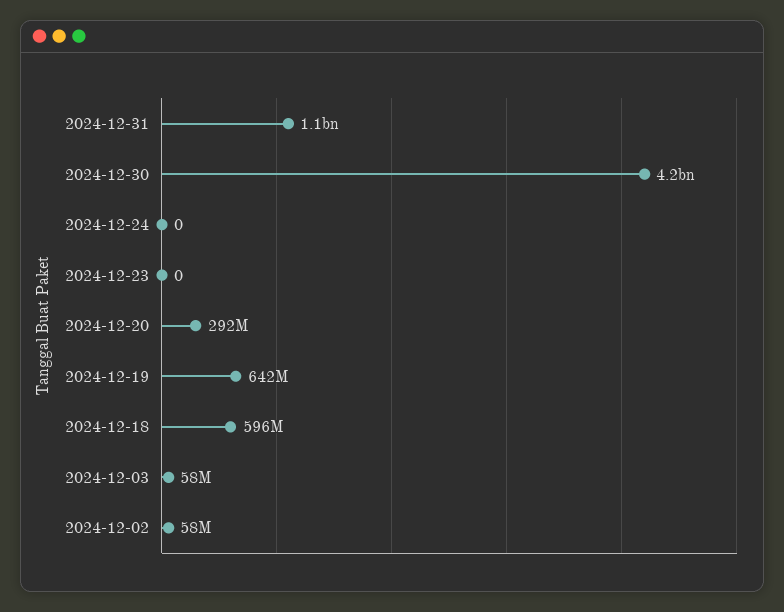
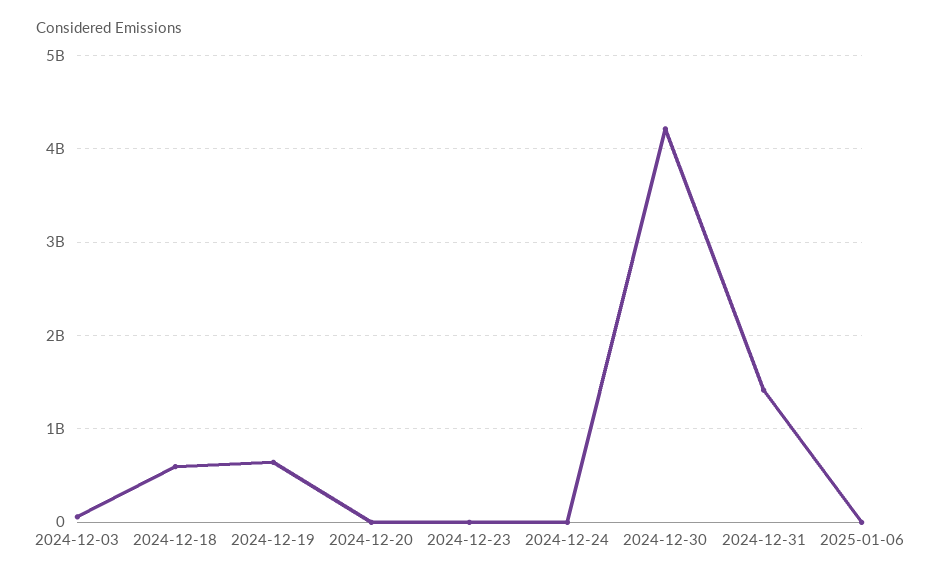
2024-12-31: 1100000000 -> 1400000000
2024-12-20: 292000000 -> 0
2024-12-02: 58000000 -> none
2025-01-06: none -> 0

